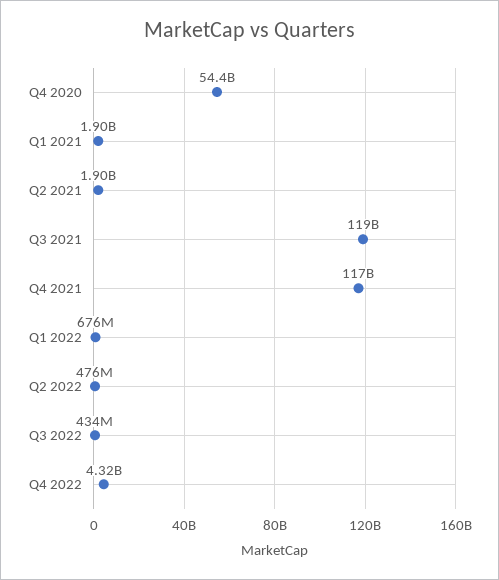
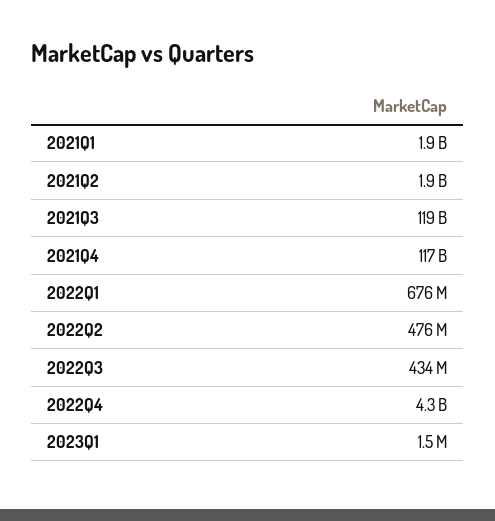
Q4 2020: 54400000000 -> none
2023Q1: none -> 1500000

